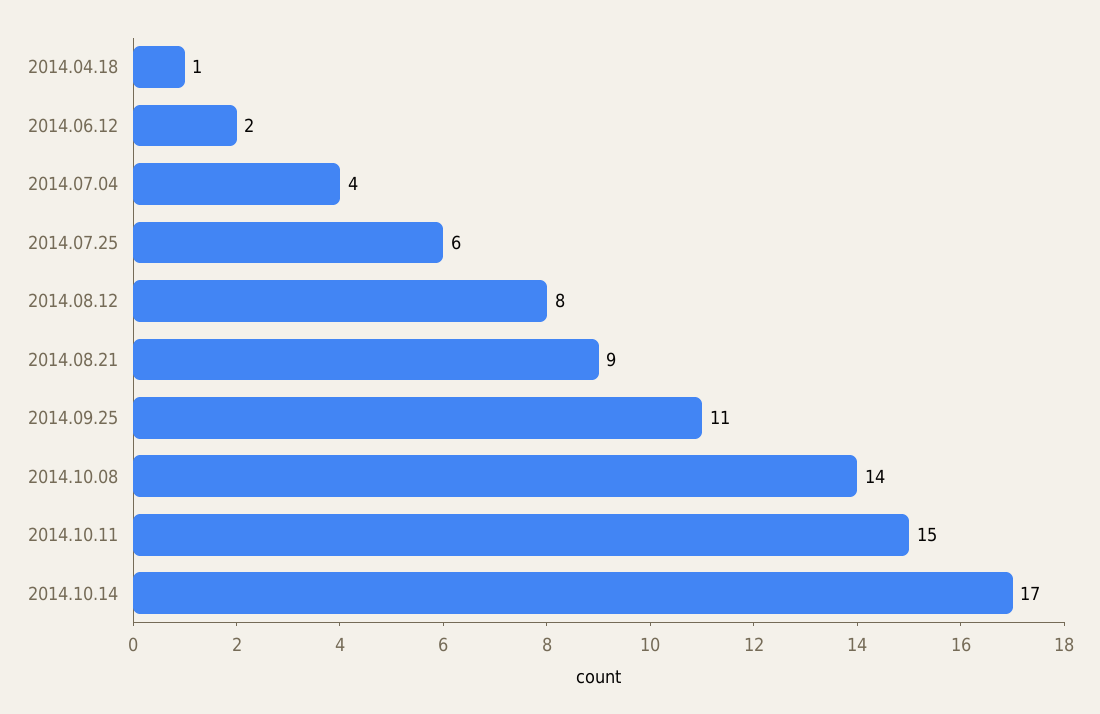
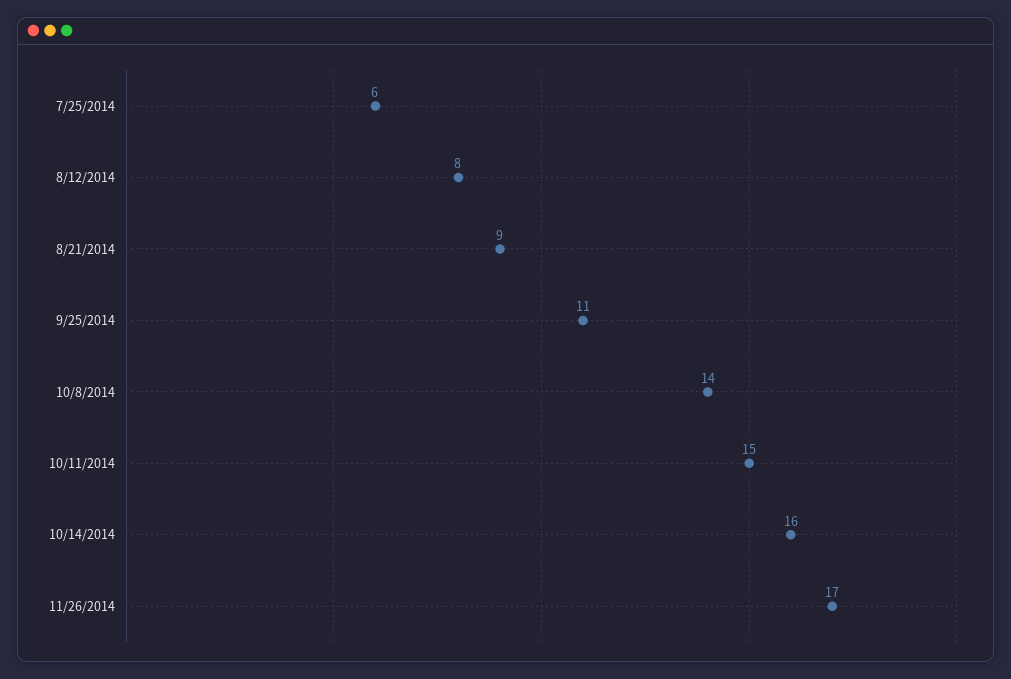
2014.04.18: 1 -> none
2014.06.12: 2 -> none
2014.07.04: 4 -> none
2014.10.14: 17 -> 16
11/26/2014: none -> 17

